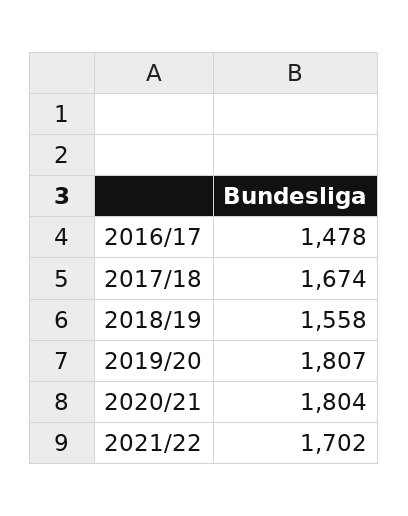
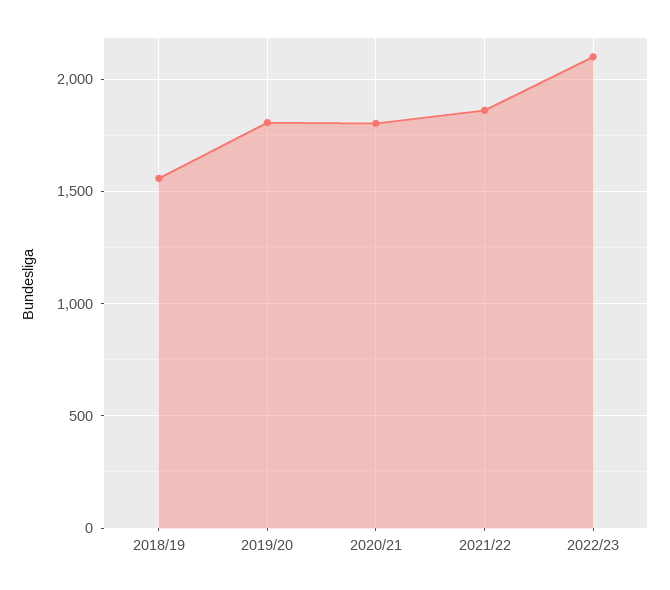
2016/17: 1478 -> none
2017/18: 1674 -> none
2021/22: 1702 -> 1850
2022/23: none -> 2100

